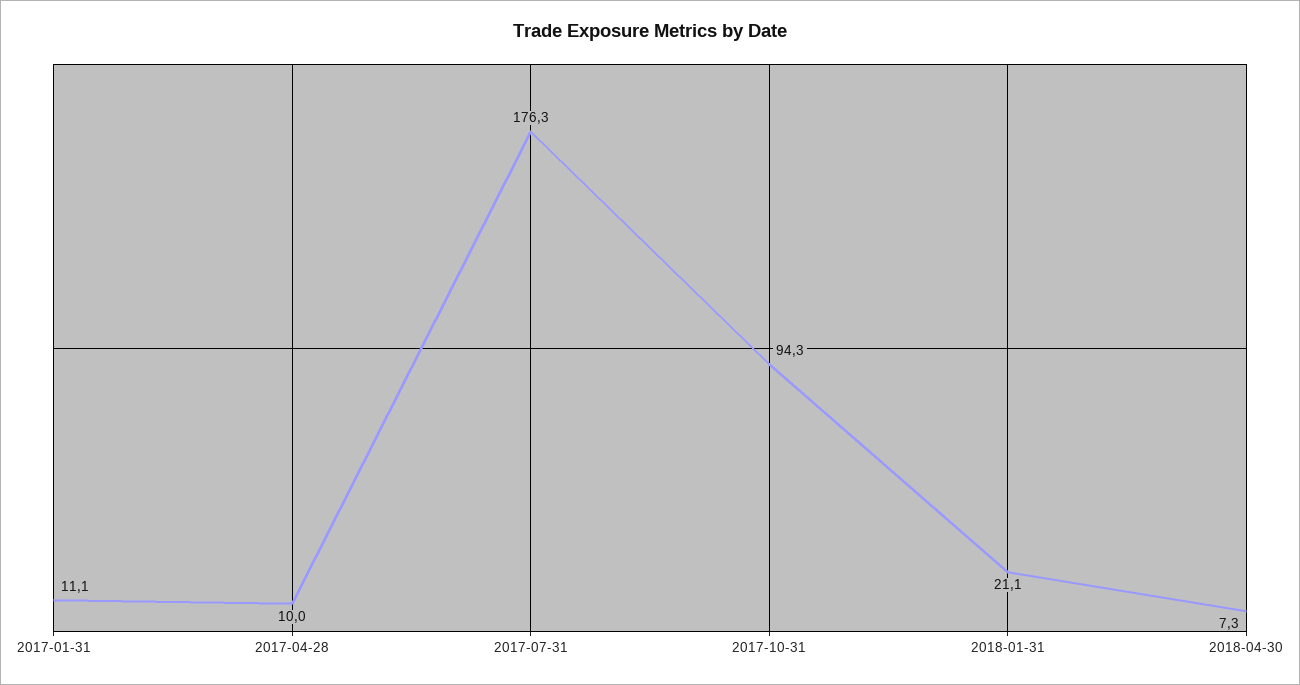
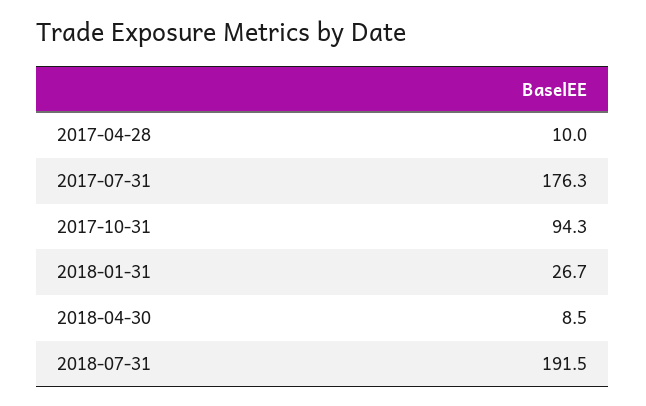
2017-01-31: 11.1 -> none
2018-01-31: 21.1 -> 26.7
2018-04-30: 7.3 -> 8.5
2018-07-31: none -> 191.5

